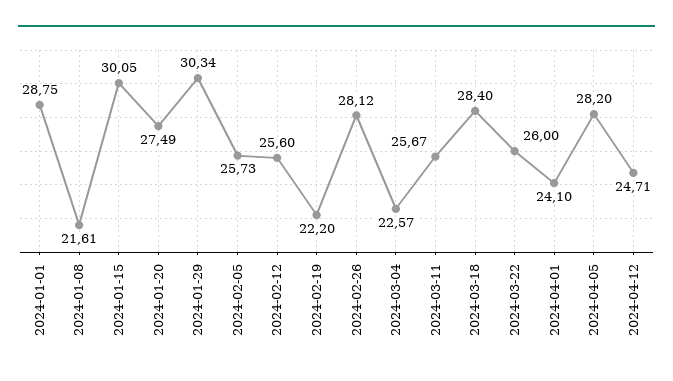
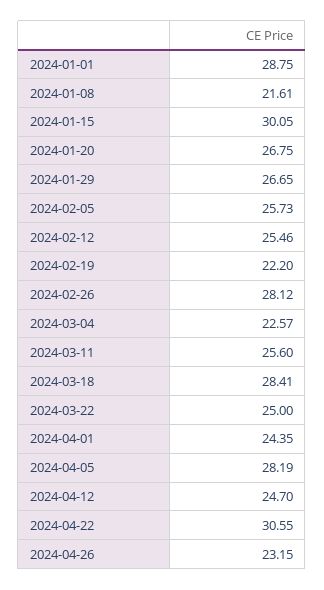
2024-01-20: 27.49 -> 26.75
2024-01-29: 30.34 -> 26.65
2024-02-12: 25.6 -> 25.46
2024-03-11: 25.67 -> 25.6
2024-03-18: 28.4 -> 28.41
2024-03-22: 26 -> 25
2024-04-01: 24.1 -> 24.35
2024-04-05: 28.2 -> 28.19
2024-04-12: 24.71 -> 24.7
2024-04-22: none -> 30.55
2024-04-26: none -> 23.15

